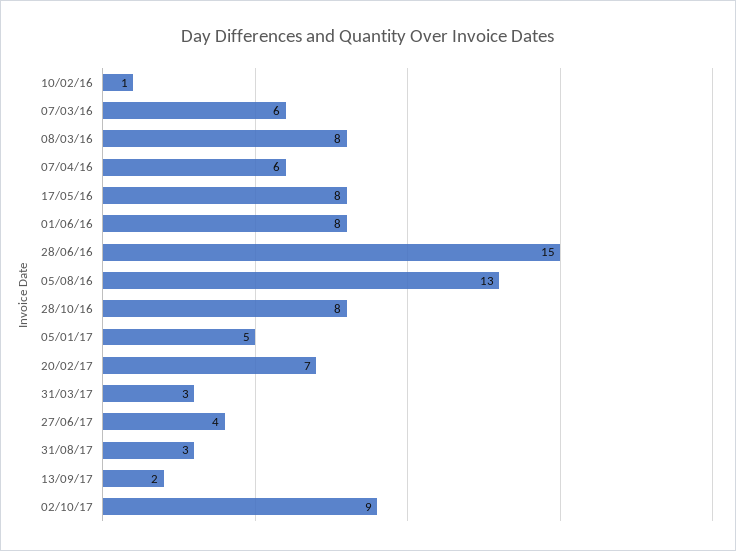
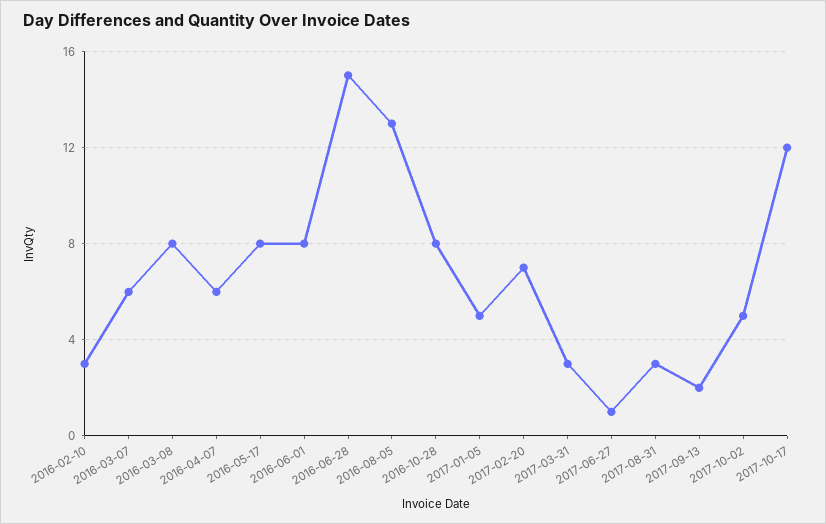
10/02/16: 1 -> 3
27/06/17: 4 -> 1
02/10/17: 9 -> 5
2017-10-17: none -> 12

